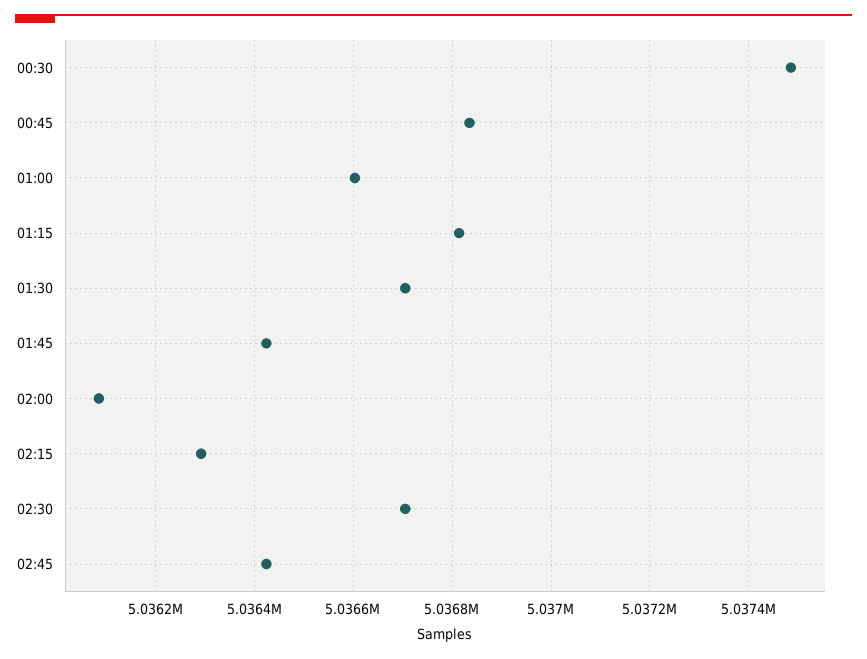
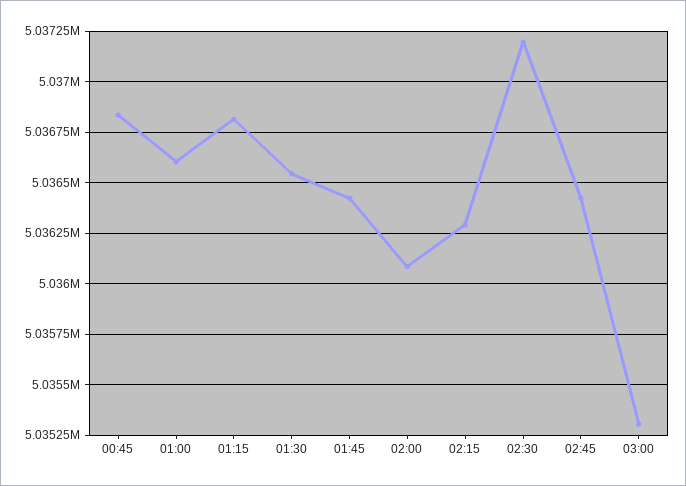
00:30: 5037480 -> none
01:30: 5036700 -> 5036550
02:30: 5036700 -> 5037200
03:00: none -> 5035300

